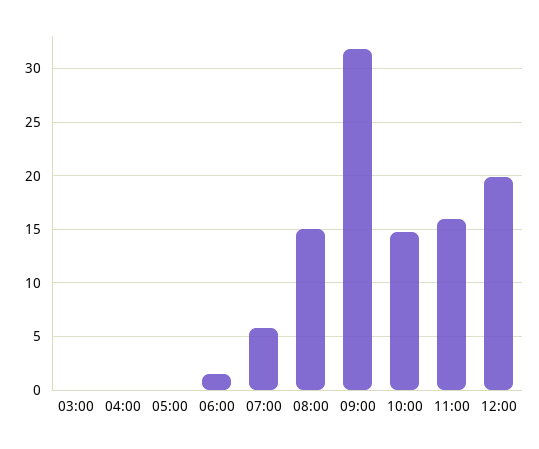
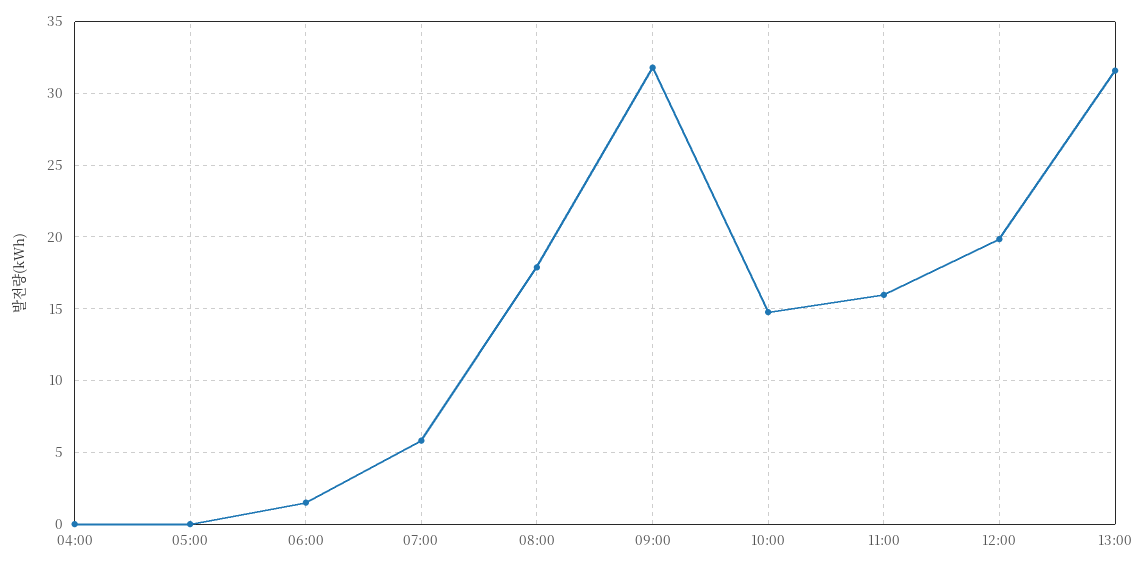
03:00: 0 -> none
08:00: 15 -> 18
13:00: none -> 31.5

